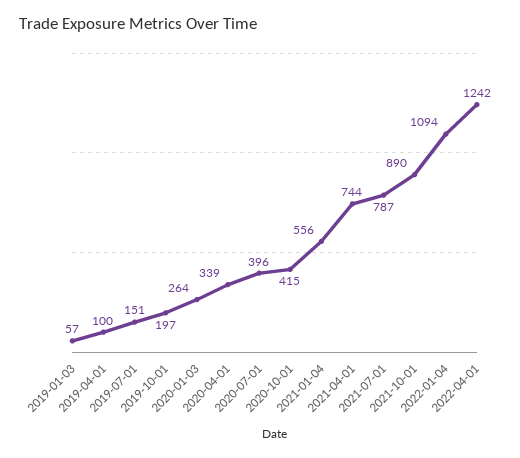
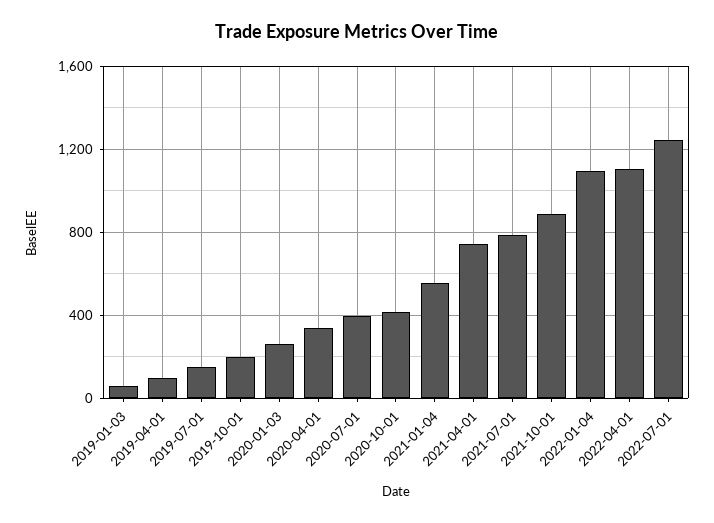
2022-04-01: 1242 -> 1100
2022-07-01: none -> 1250

